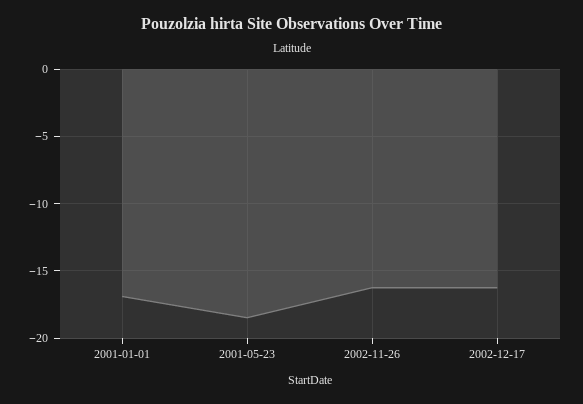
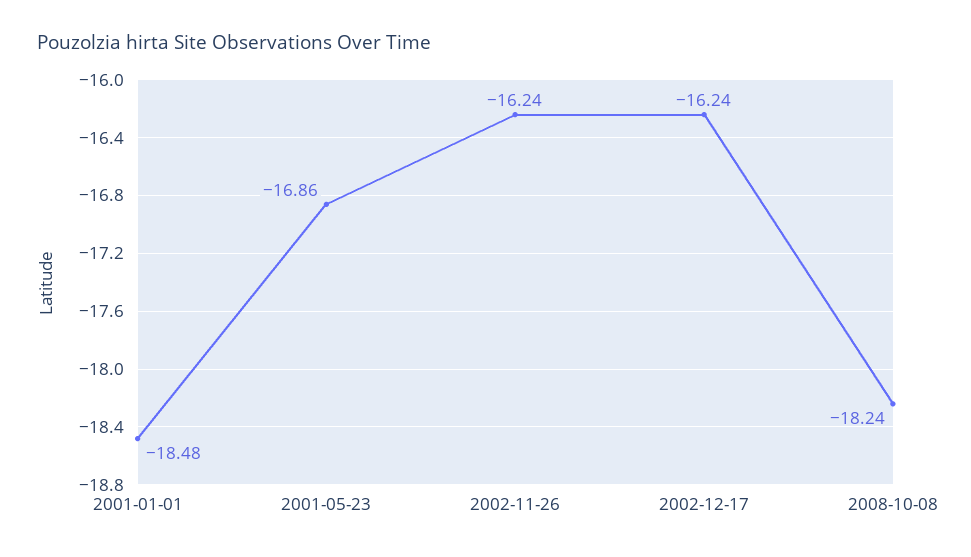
2001-01-01: -17 -> -18.48
2001-05-23: -18.5 -> -16.86
2008-10-08: none -> -18.24

